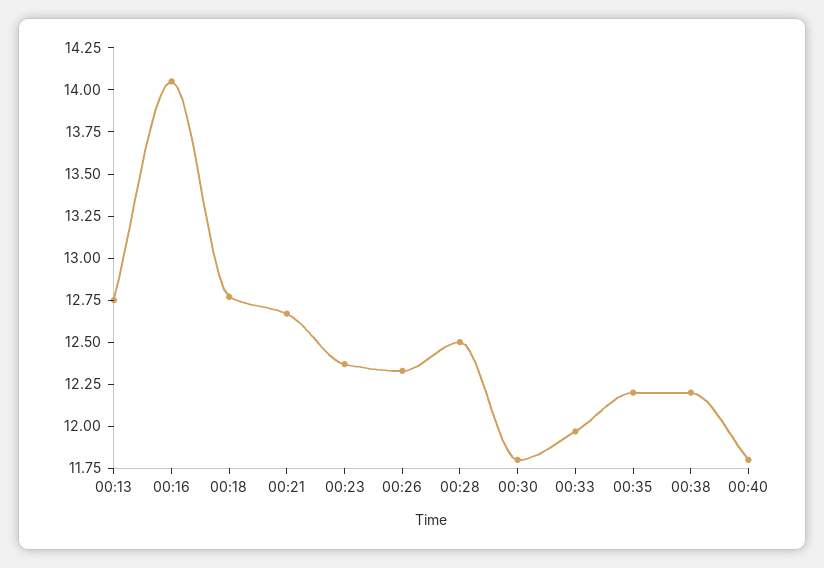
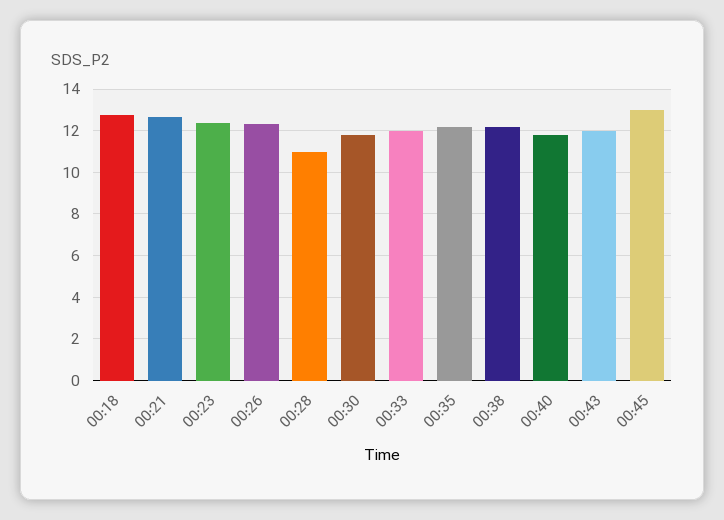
00:13: 12.75 -> none
00:16: 14.05 -> none
00:28: 12.5 -> 11
00:43: none -> 12
00:45: none -> 13

